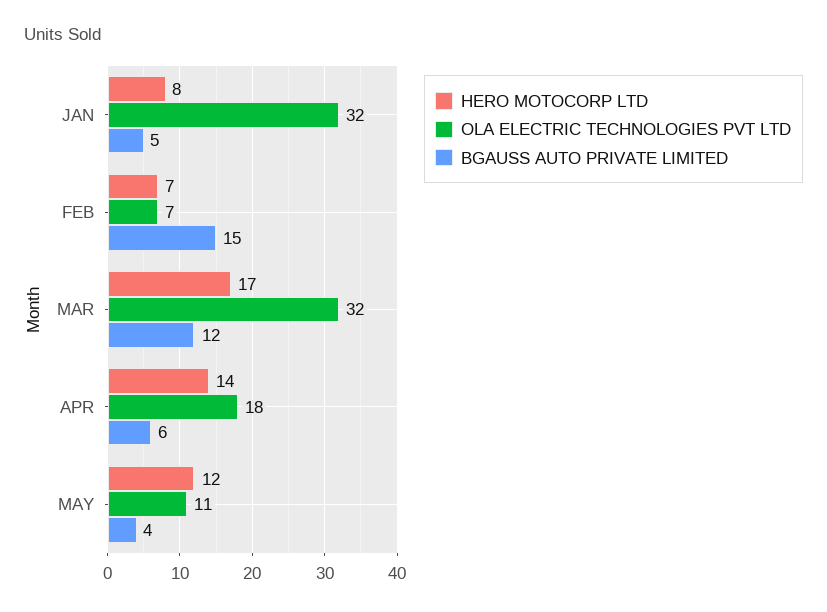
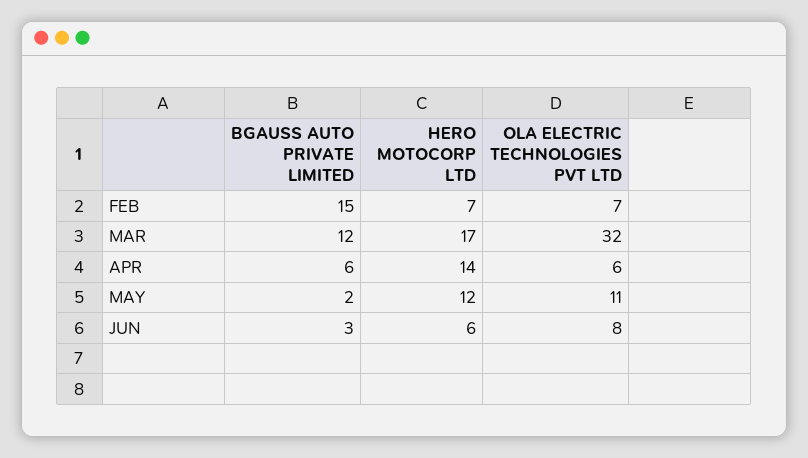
HERO MOTOCORP LTD, JAN: 8 -> none
OLA ELECTRIC TECHNOLOGIES PVT LTD, JAN: 32 -> none
BGAUSS AUTO PRIVATE LIMITED, JAN: 5 -> none
OLA ELECTRIC TECHNOLOGIES PVT LTD, APR: 18 -> 6
BGAUSS AUTO PRIVATE LIMITED, MAY: 4 -> 2
BGAUSS AUTO PRIVATE LIMITED, JUN: none -> 3
HERO MOTOCORP LTD, JUN: none -> 6
OLA ELECTRIC TECHNOLOGIES PVT LTD, JUN: none -> 8

